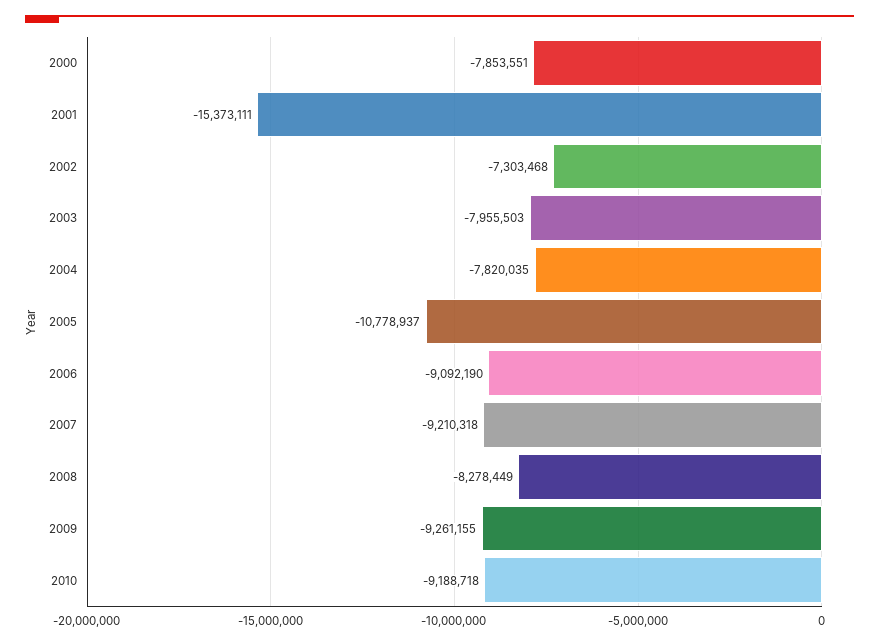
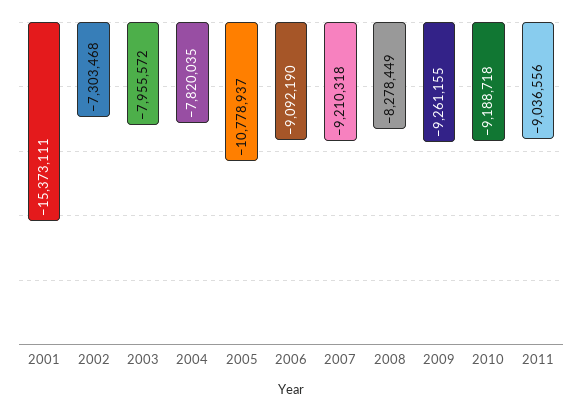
2000: -7853551 -> none
2003: -7955503 -> -7955572
2011: none -> -9036556

